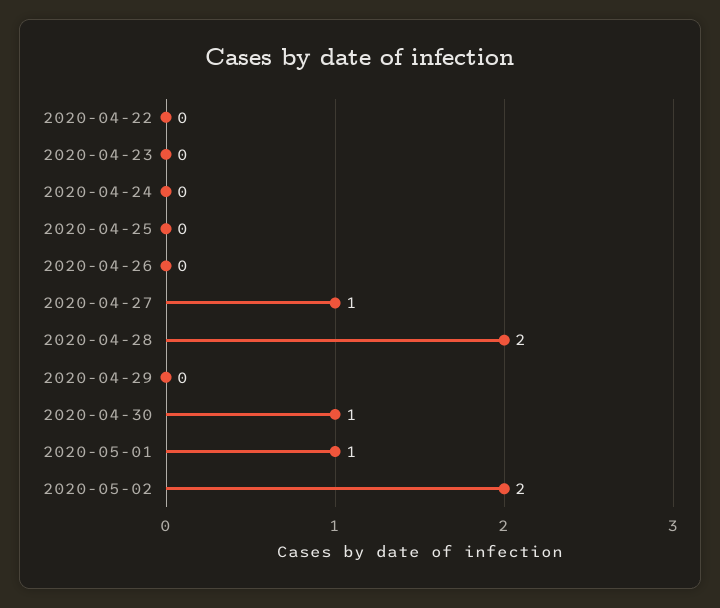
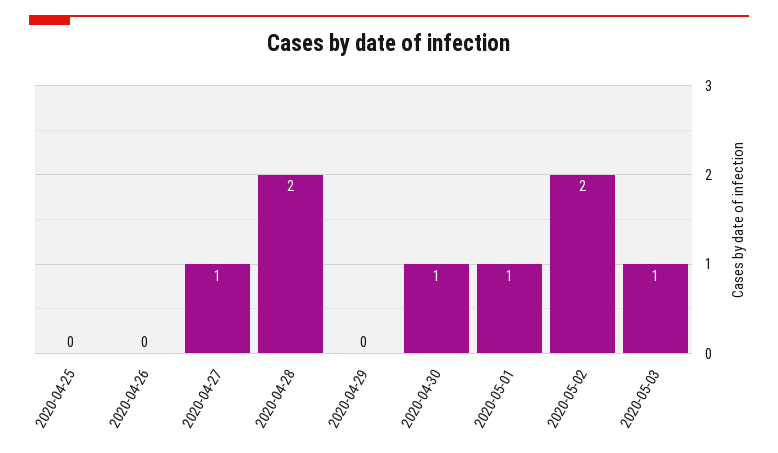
2020-04-22: 0 -> none
2020-04-23: 0 -> none
2020-04-24: 0 -> none
2020-05-03: none -> 1

